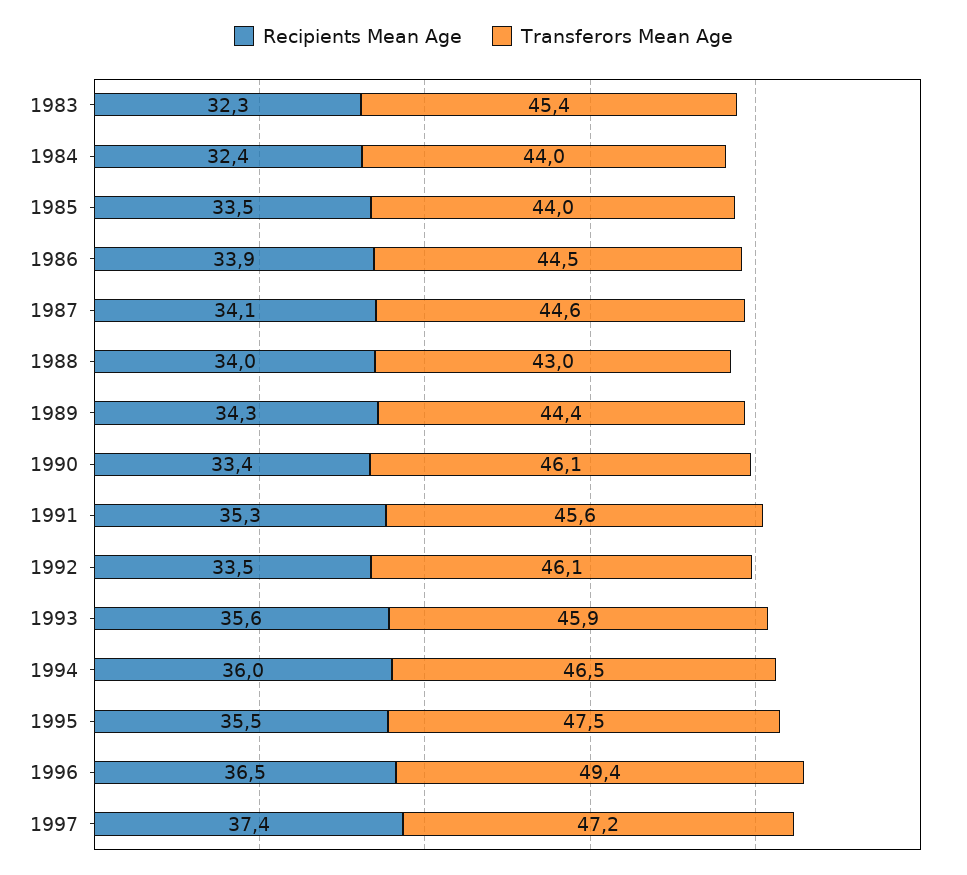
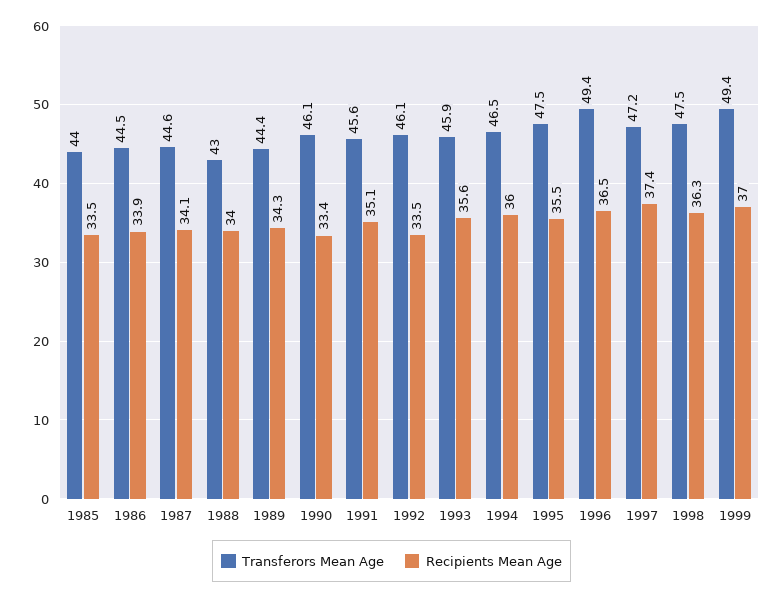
Recipients Mean Age, 1983: 32.3 -> none
Transferors Mean Age, 1983: 45.4 -> none
Recipients Mean Age, 1984: 32.4 -> none
Transferors Mean Age, 1984: 44 -> none
Recipients Mean Age, 1991: 35.3 -> 35.1
Transferors Mean Age, 1998: none -> 47.5
Recipients Mean Age, 1998: none -> 36.3
Transferors Mean Age, 1999: none -> 49.4
Recipients Mean Age, 1999: none -> 37

